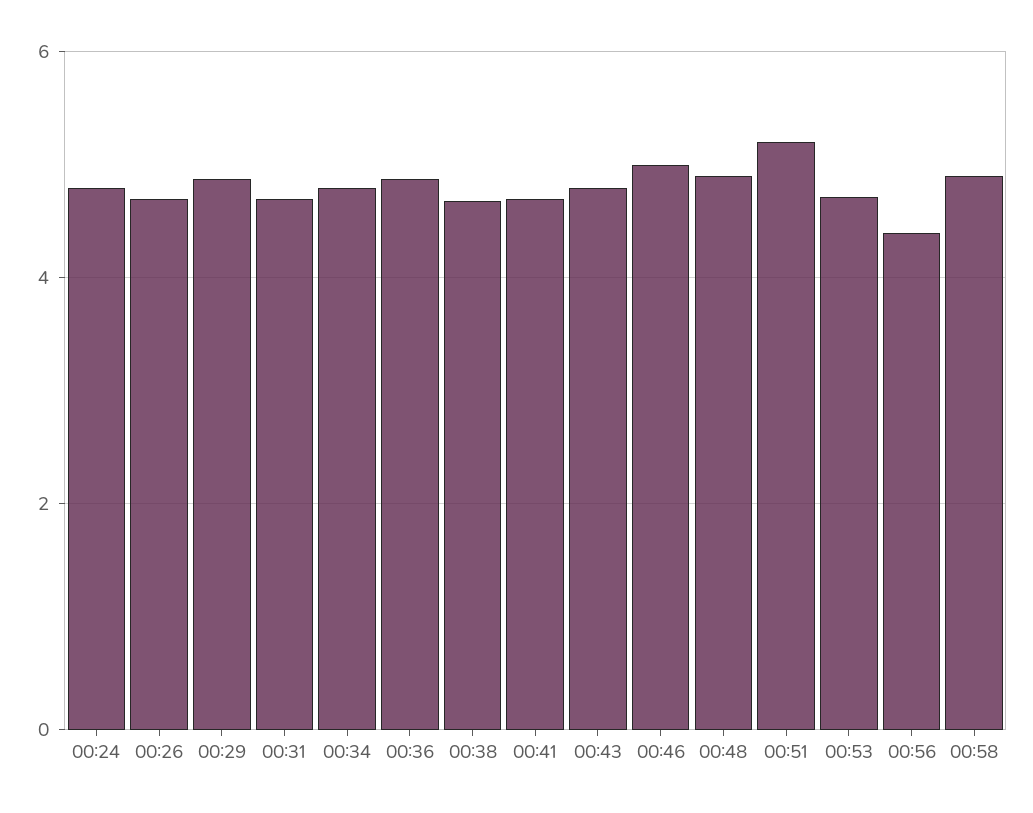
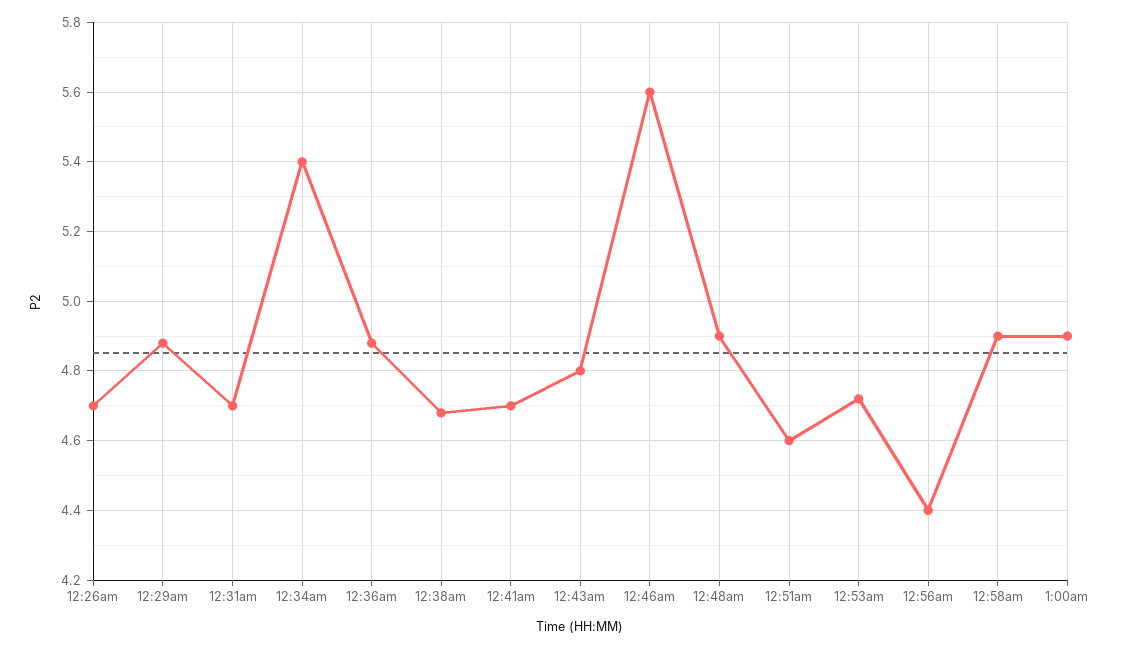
00:24: 4.8 -> none
00:34: 4.8 -> 5.4
00:46: 5 -> 5.6
00:51: 5.2 -> 4.6
1:00am: none -> 4.9

